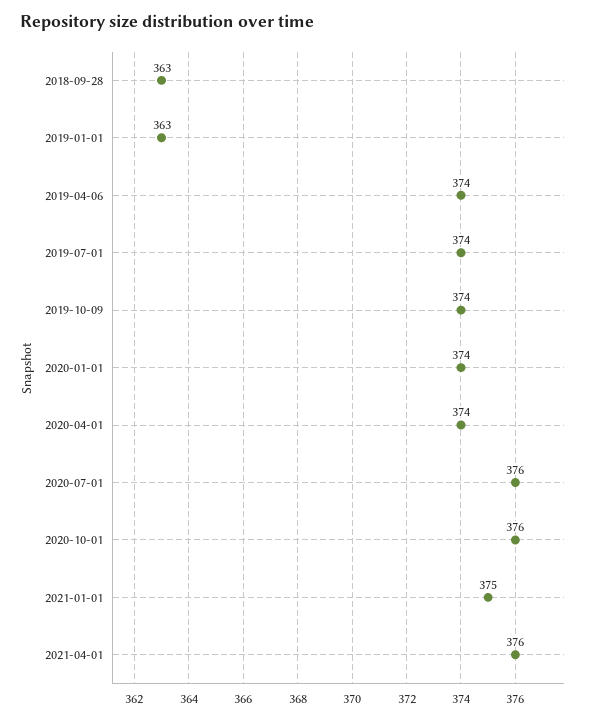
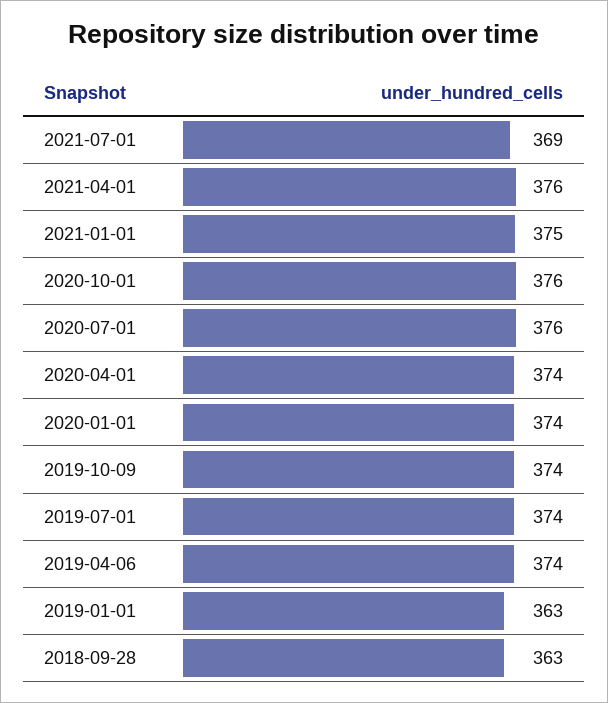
2021-07-01: none -> 369

